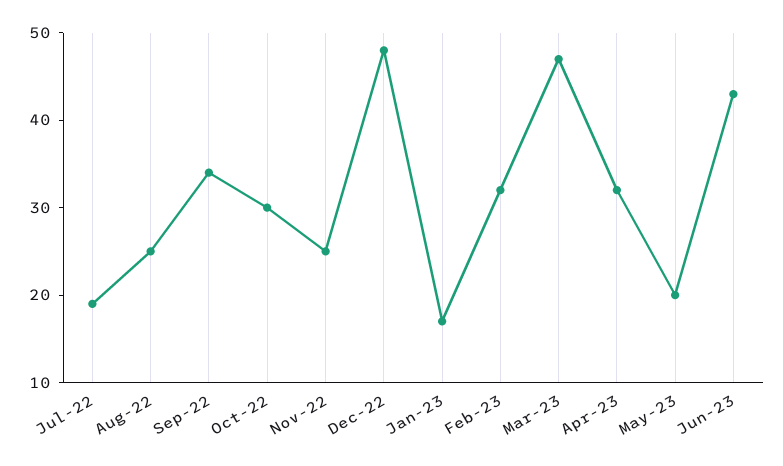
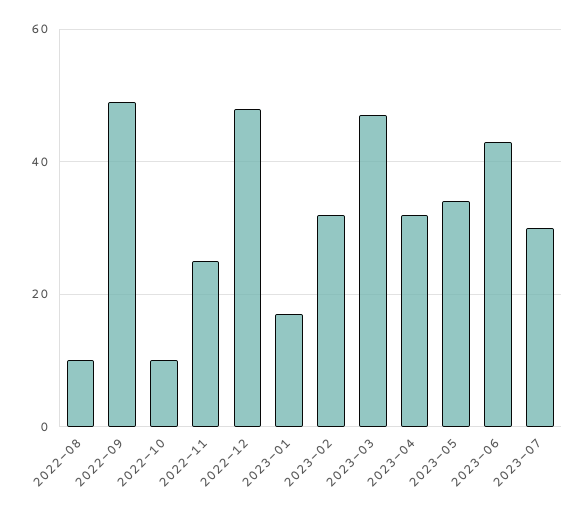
Jul-22: 19 -> none
Aug-22: 25 -> 10
Sep-22: 34 -> 50
Oct-22: 30 -> 10
May-23: 20 -> 35
2023-07: none -> 30

